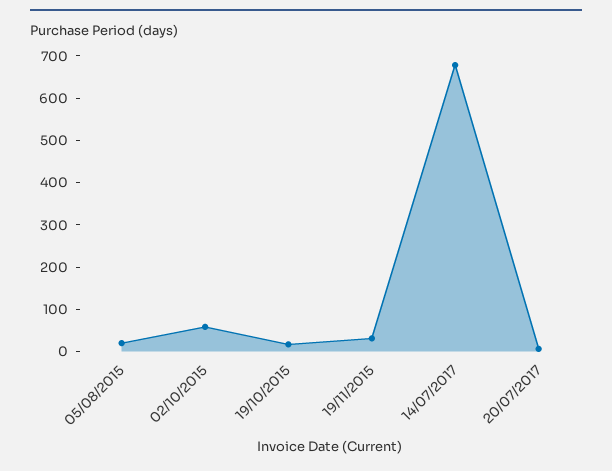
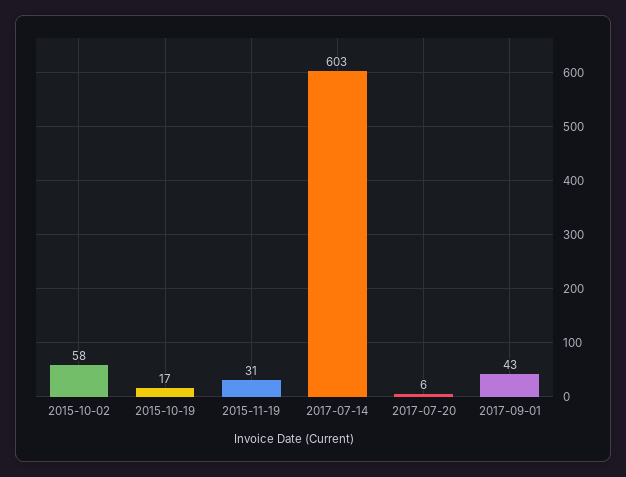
05/08/2015: 20 -> none
14/07/2017: 680 -> 603
2017-09-01: none -> 43

